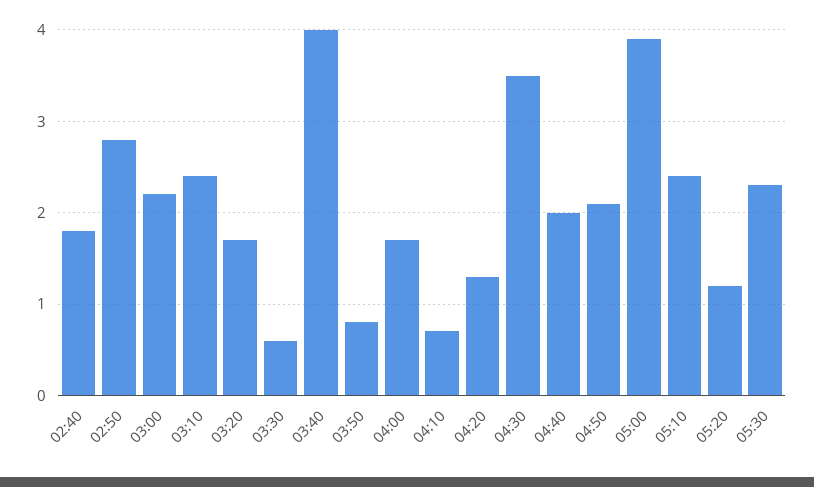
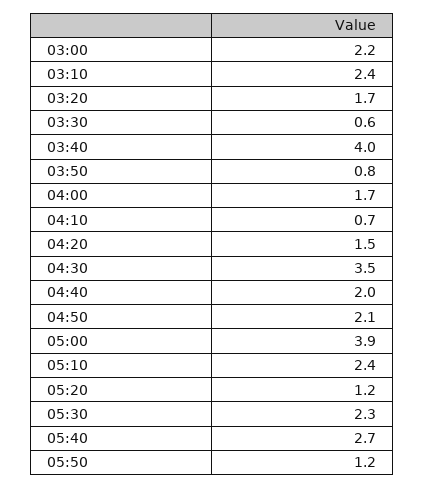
02:40: 1.8 -> none
02:50: 2.8 -> none
04:20: 1.3 -> 1.5
05:40: none -> 2.7
05:50: none -> 1.2

